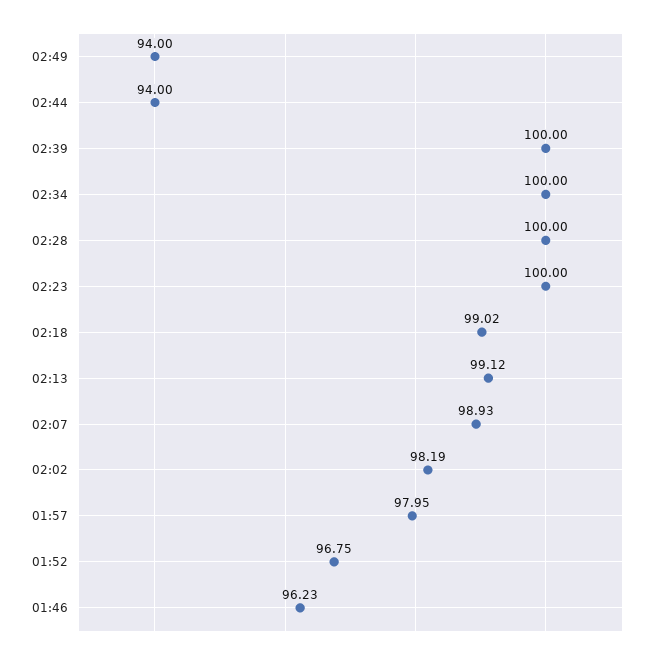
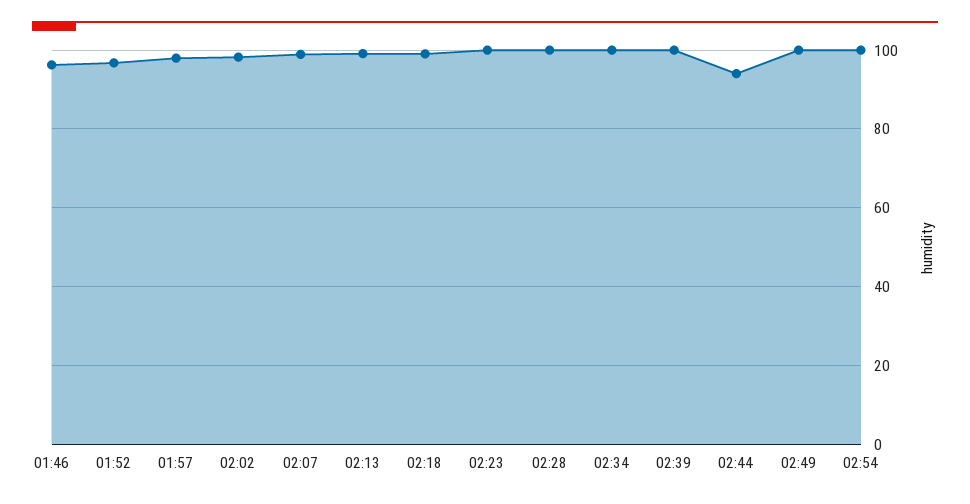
02:49: 94 -> 100
02:54: none -> 100

